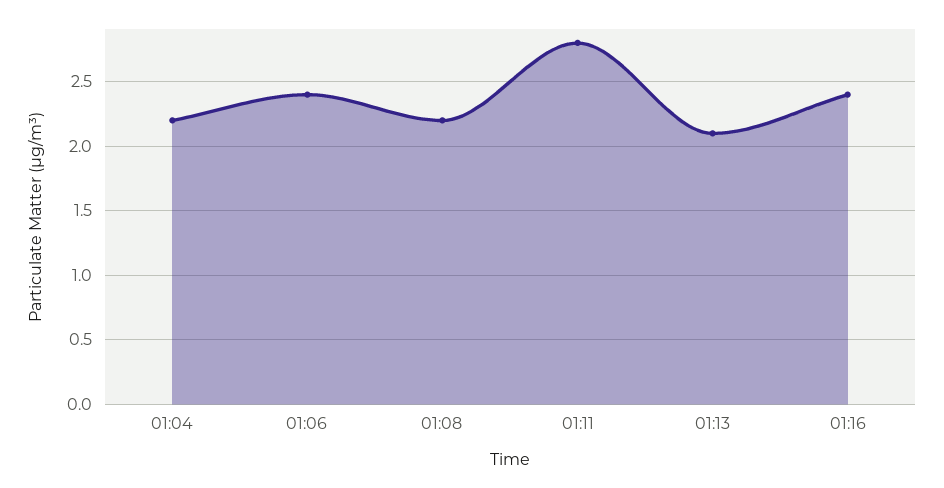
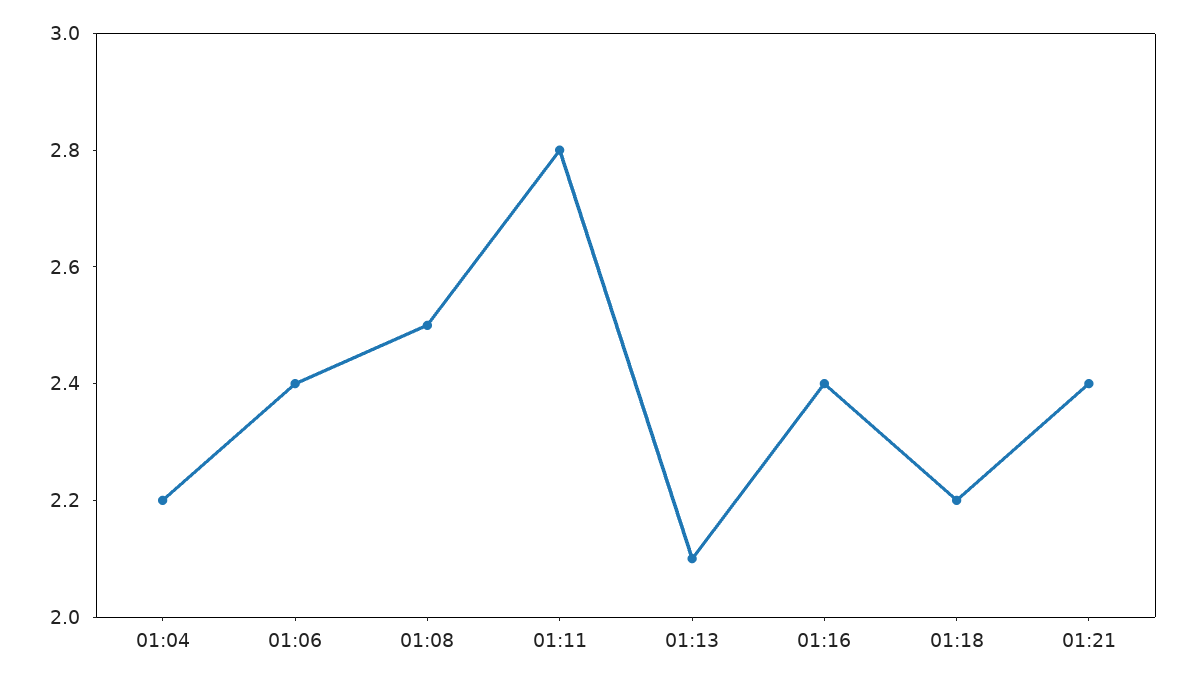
01:08: 2.2 -> 2.5
01:18: none -> 2.2
01:21: none -> 2.4

